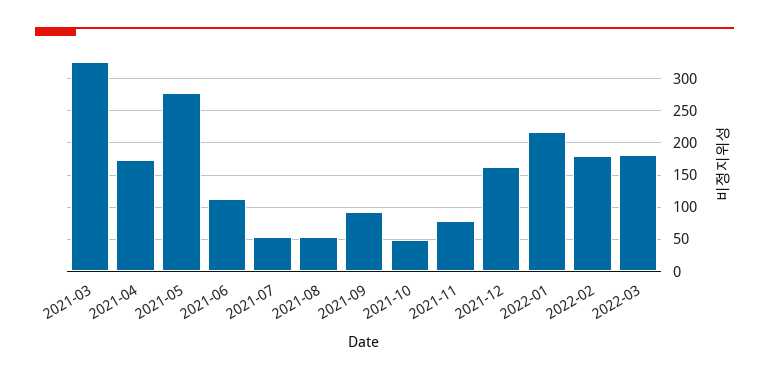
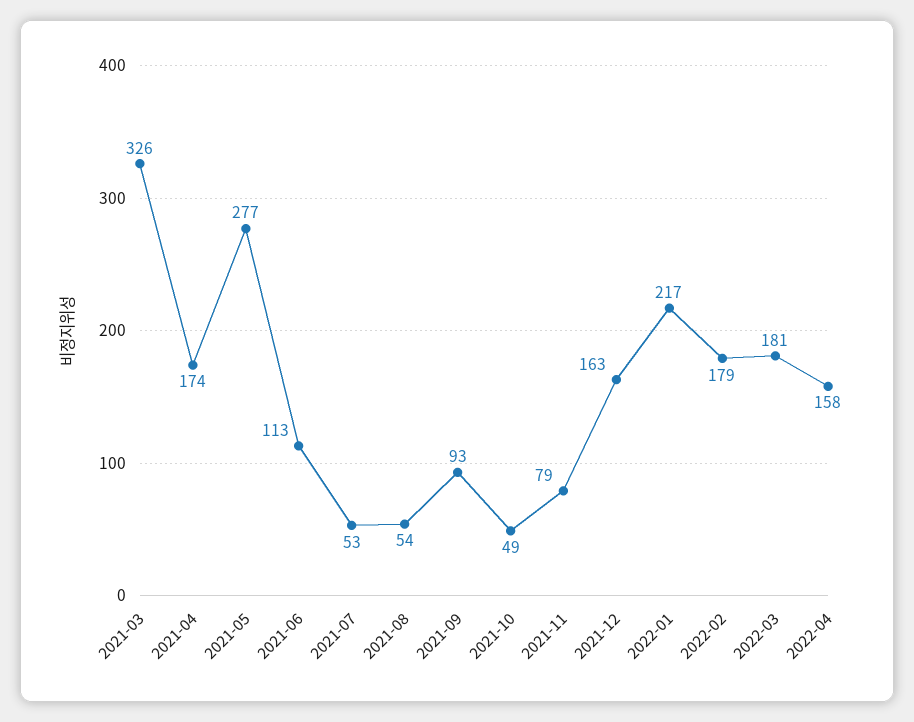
2022-04: none -> 158

